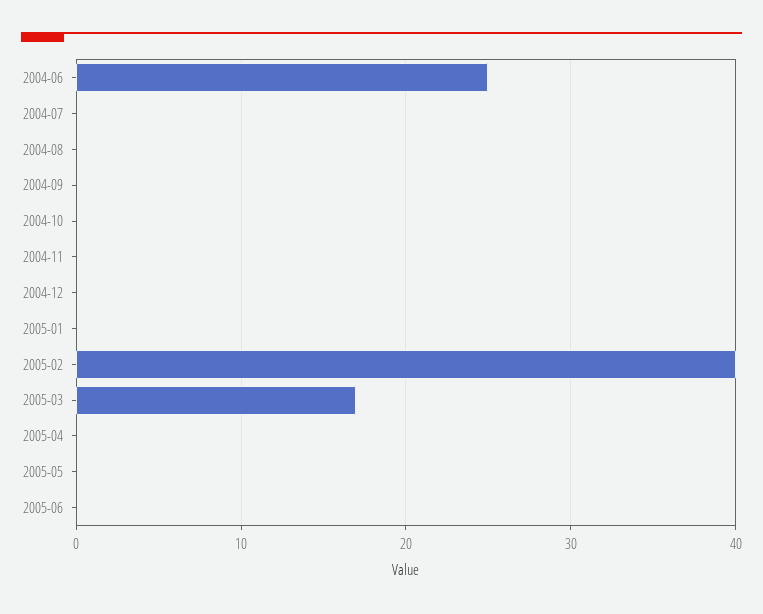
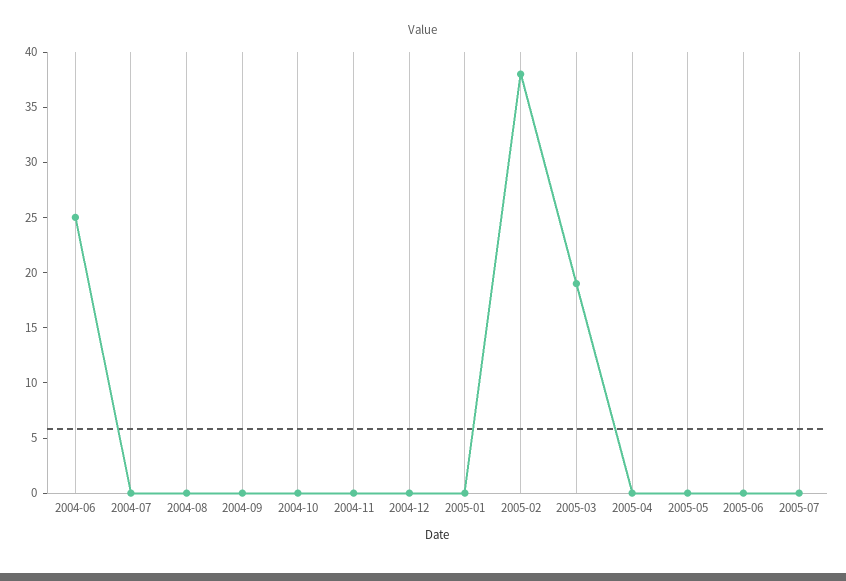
2005-02: 40 -> 38
2005-03: 17 -> 19
2005-07: none -> 0

